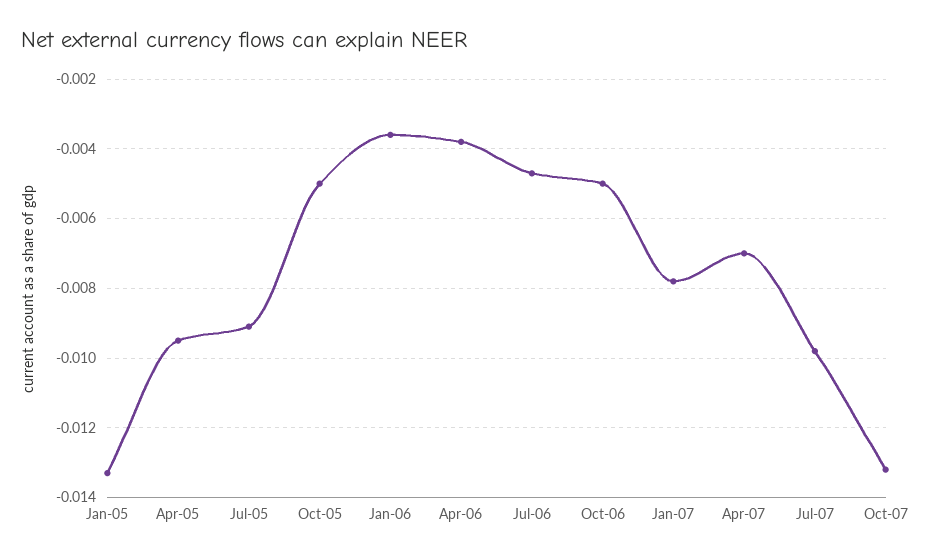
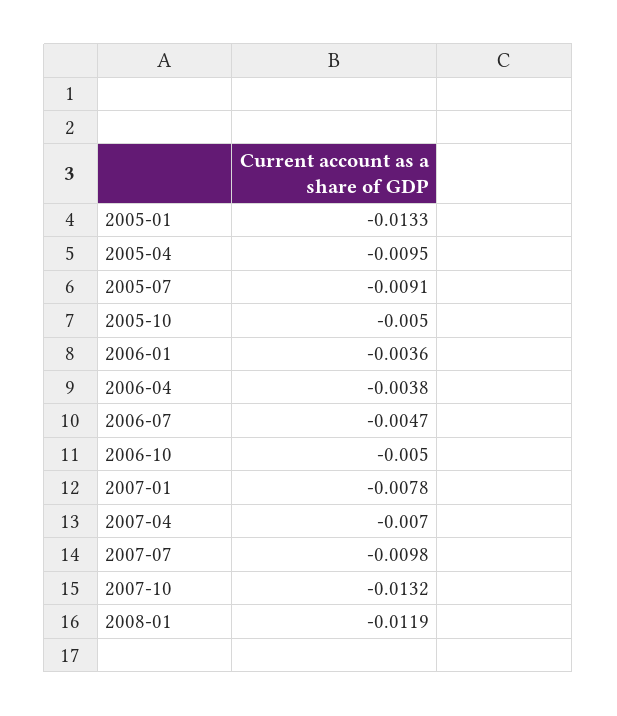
2008-01: none -> -0.0119

